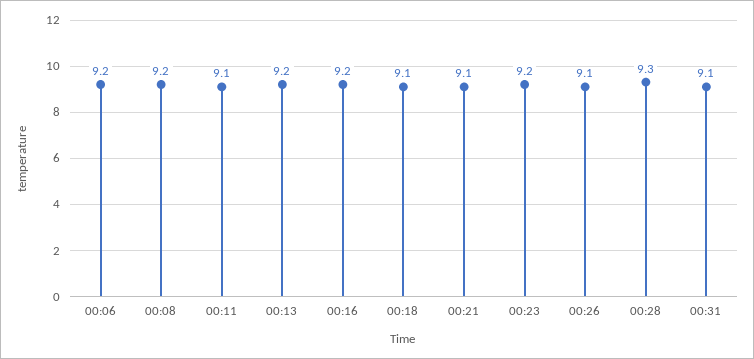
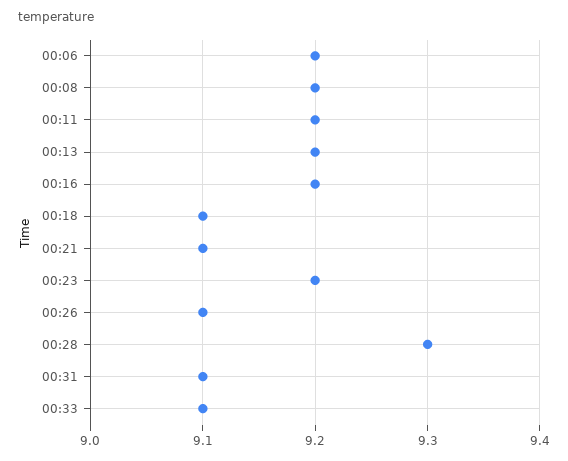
00:11: 9.1 -> 9.2
00:33: none -> 9.1

